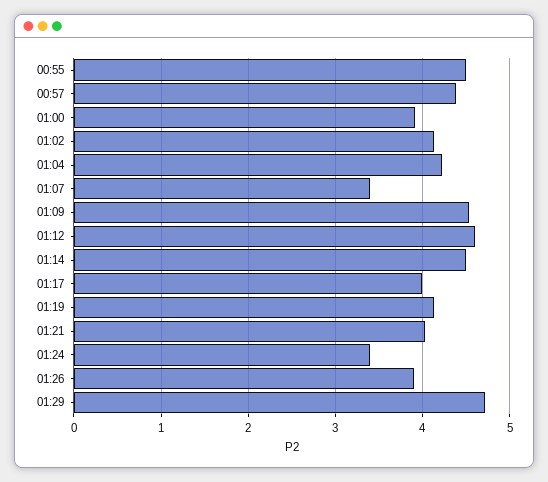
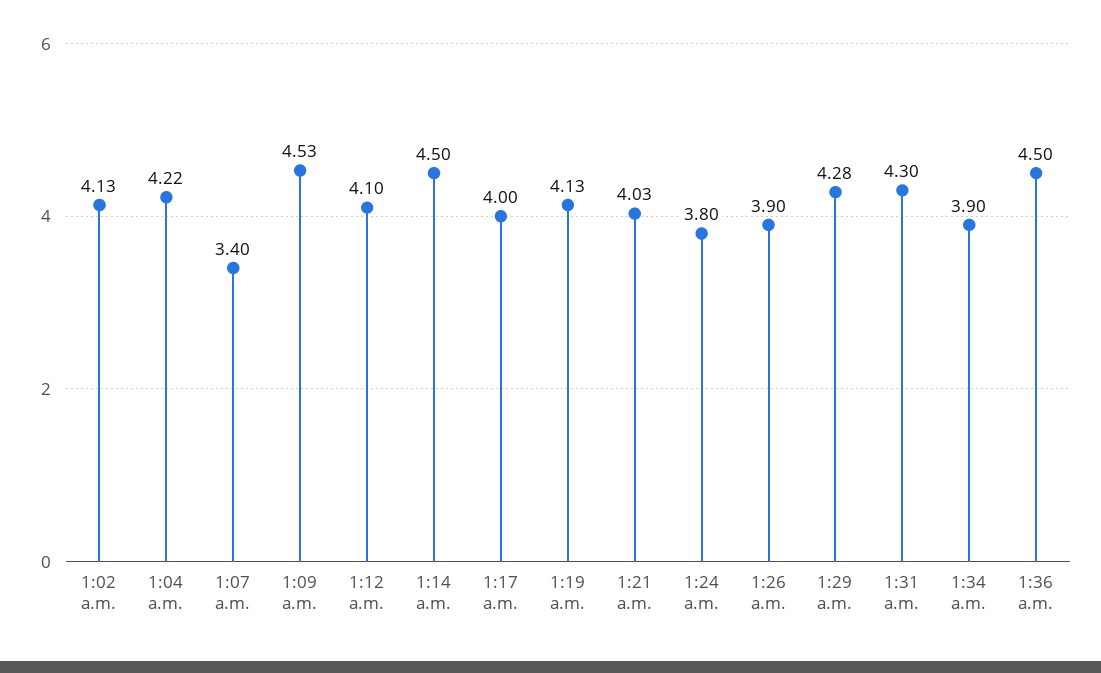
00:55: 4.5 -> none
00:57: 4.4 -> none
01:00: 3.9 -> none
01:12: 4.6 -> 4.1
01:24: 3.4 -> 3.8
01:29: 4.7 -> 4.28
1:31 a.m.: none -> 4.3
1:34 a.m.: none -> 3.9
1:36 a.m.: none -> 4.5

